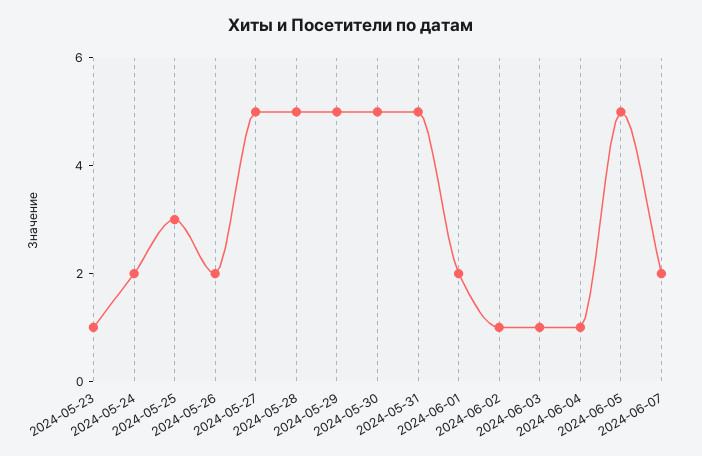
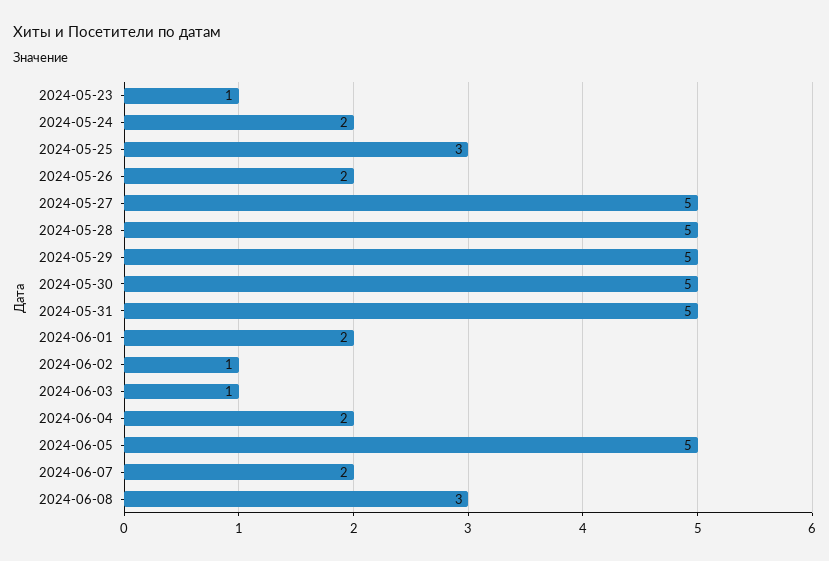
2024-06-04: 1 -> 2
2024-06-08: none -> 3

